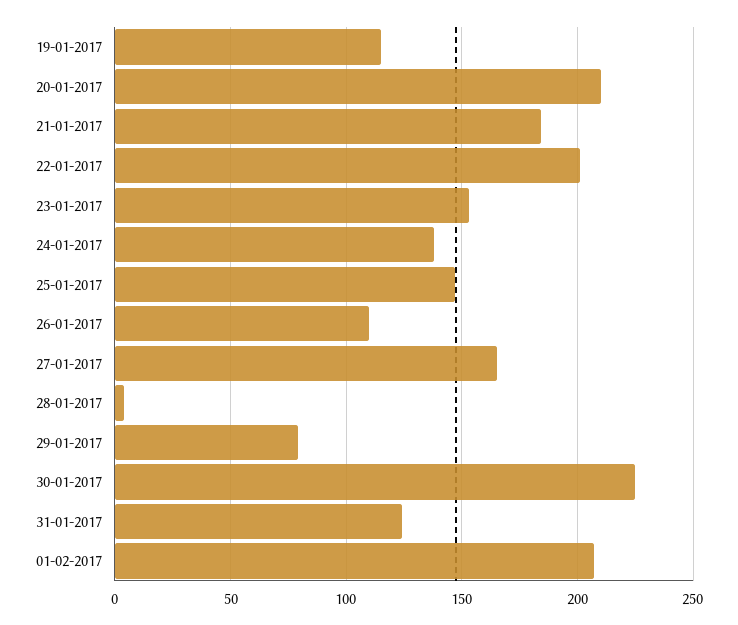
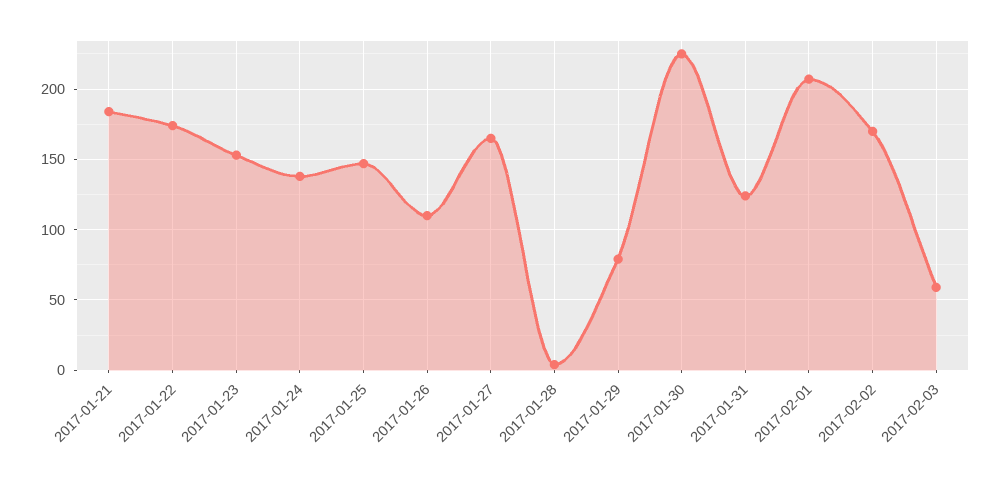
19-01-2017: 115 -> none
20-01-2017: 210 -> none
22-01-2017: 200 -> 175
2017-02-02: none -> 170
2017-02-03: none -> 60

